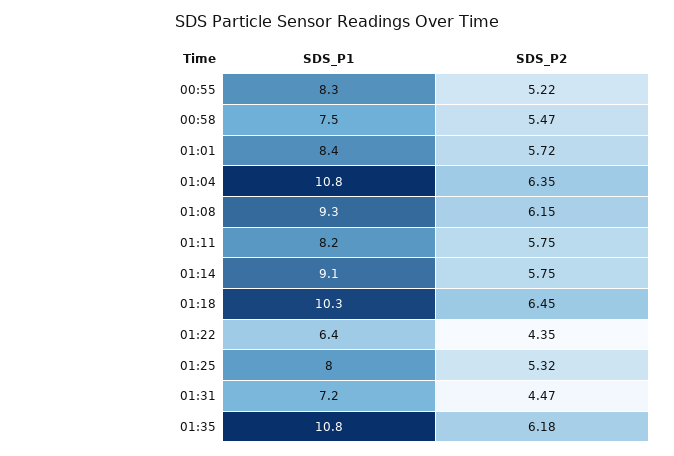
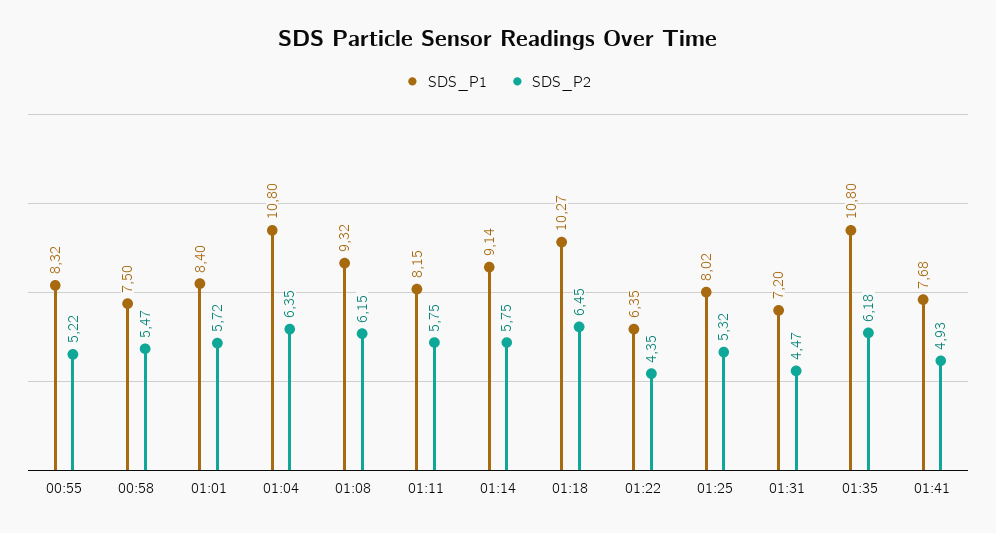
SDS_P1, 01:41: none -> 7.68
SDS_P2, 01:41: none -> 4.93

